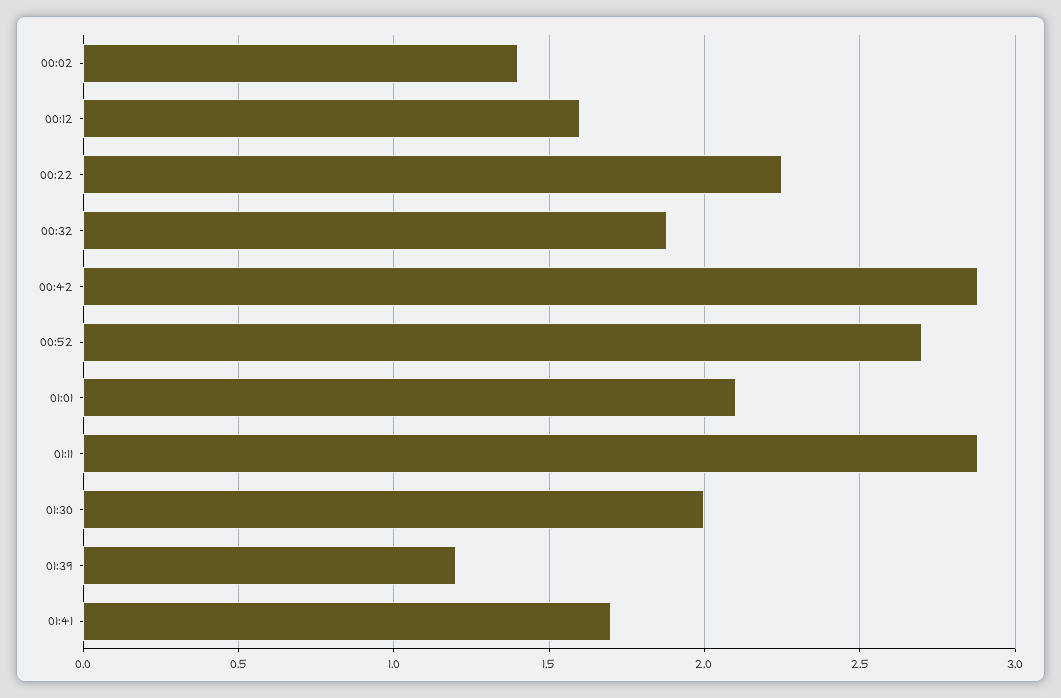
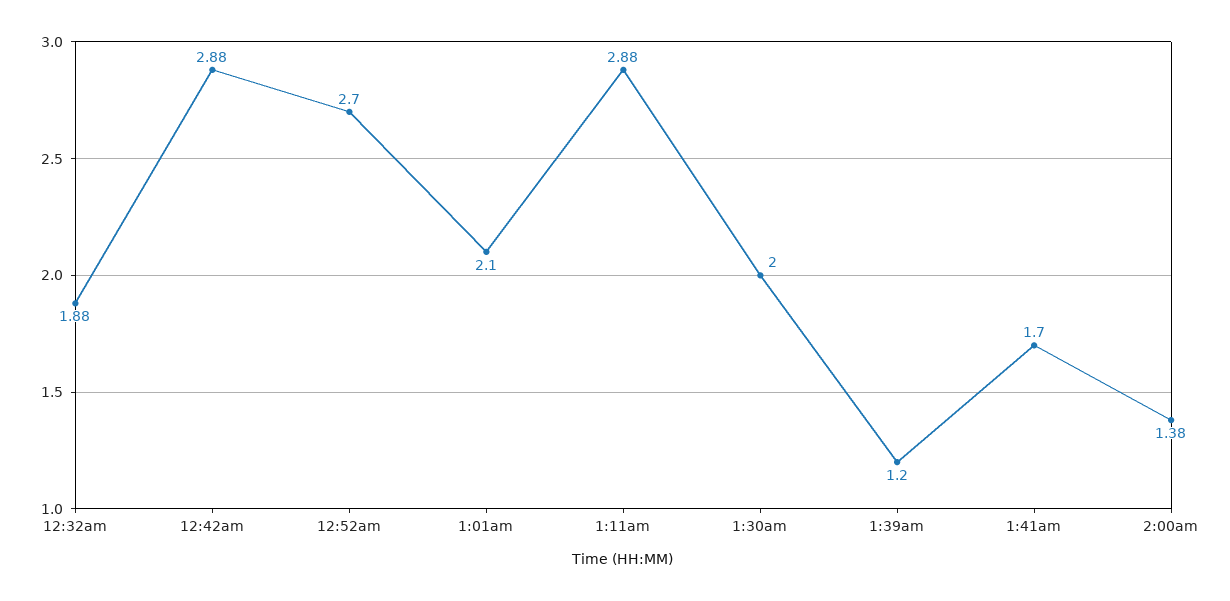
00:02: 1.4 -> none
00:12: 1.6 -> none
00:22: 2.25 -> none
2:00am: none -> 1.38

